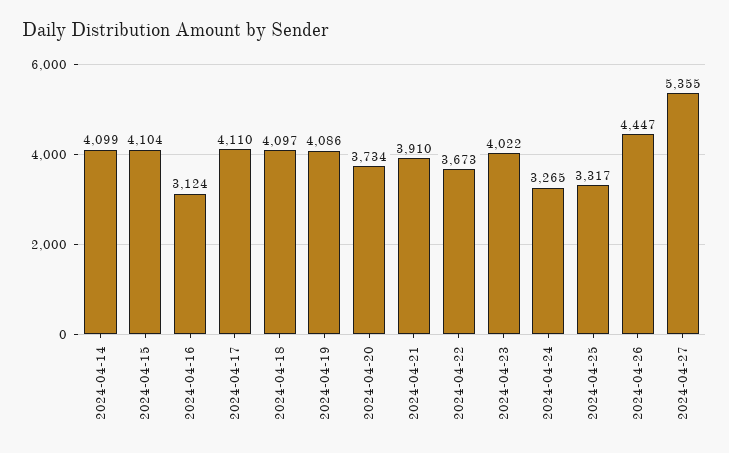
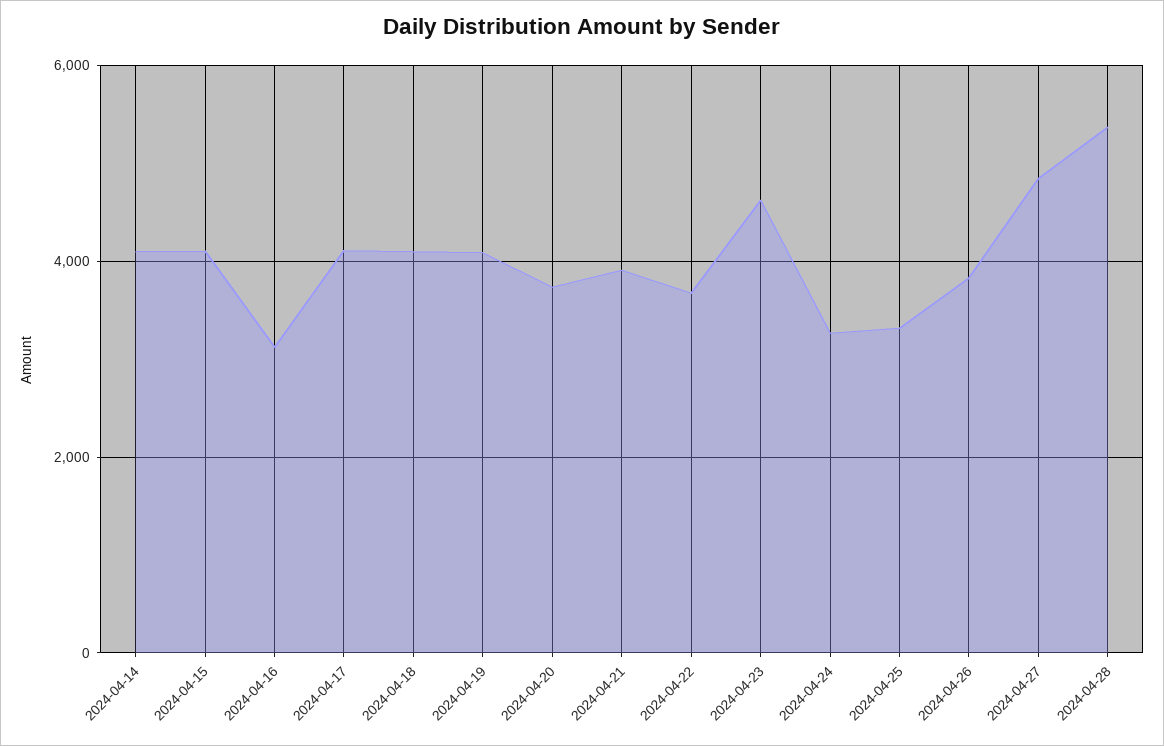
2024-04-23: 4022 -> 4600
2024-04-26: 4447 -> 3800
2024-04-27: 5355 -> 4800
2024-04-28: none -> 5400

